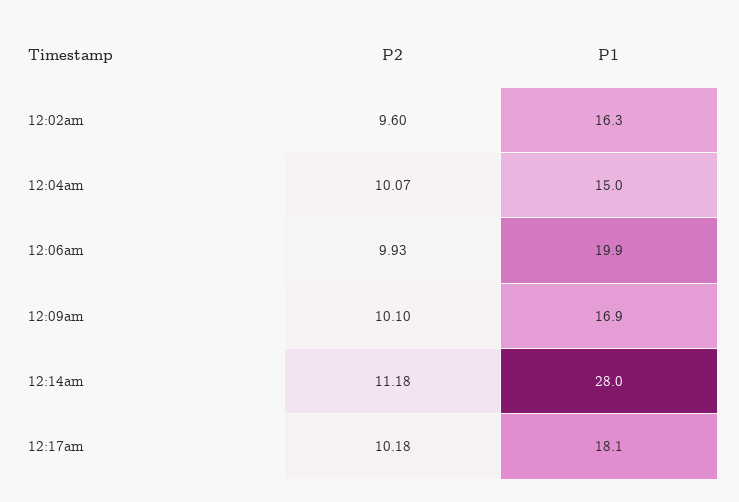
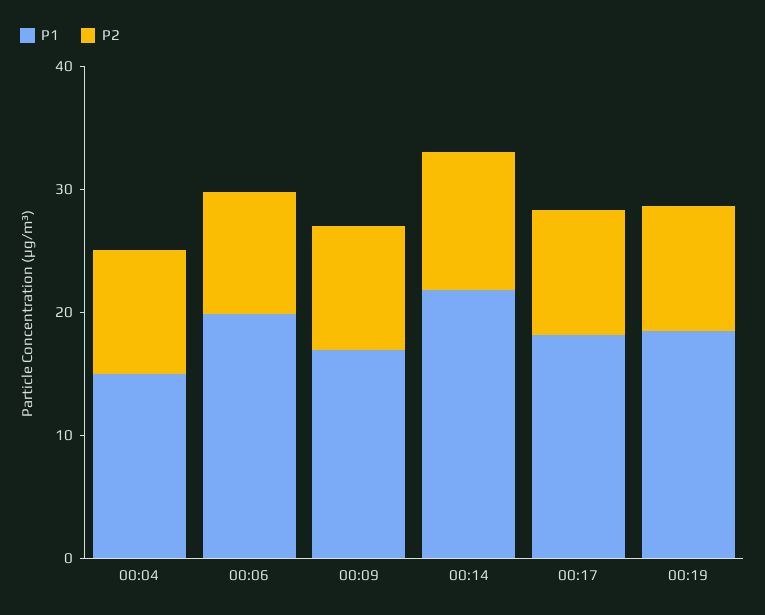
P2, 12:02am: 9.6 -> none
P1, 12:02am: 16.3 -> none
P1, 12:14am: 28 -> 22
P1, 00:19: none -> 18
P2, 00:19: none -> 10

